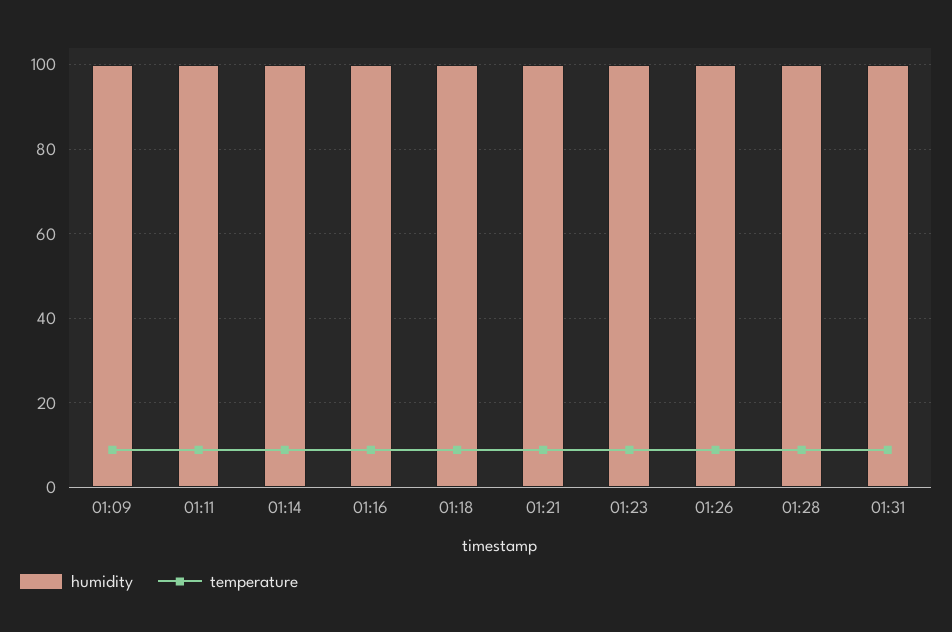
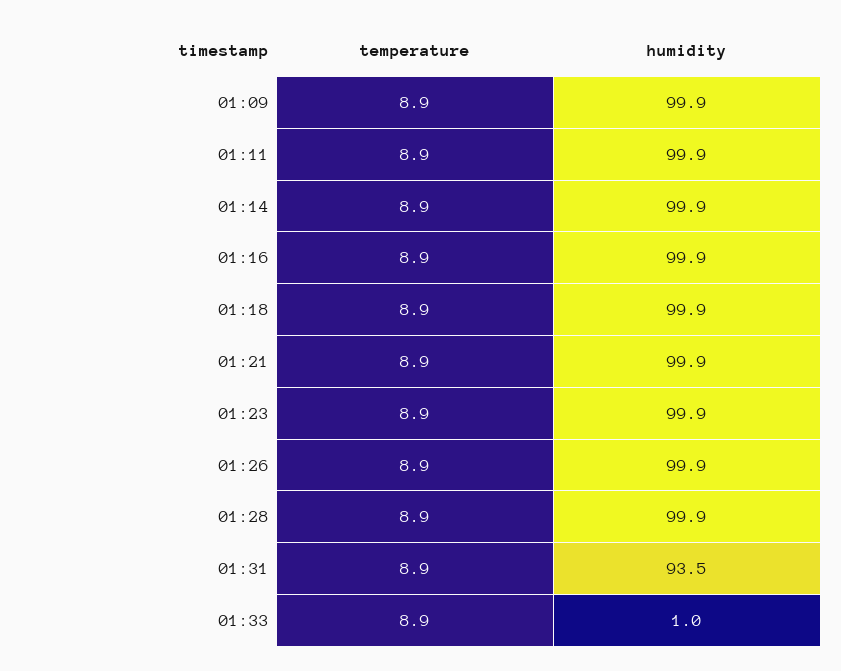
humidity, 01:31: 100 -> 93.5
temperature, 01:33: none -> 8.9
humidity, 01:33: none -> 1

